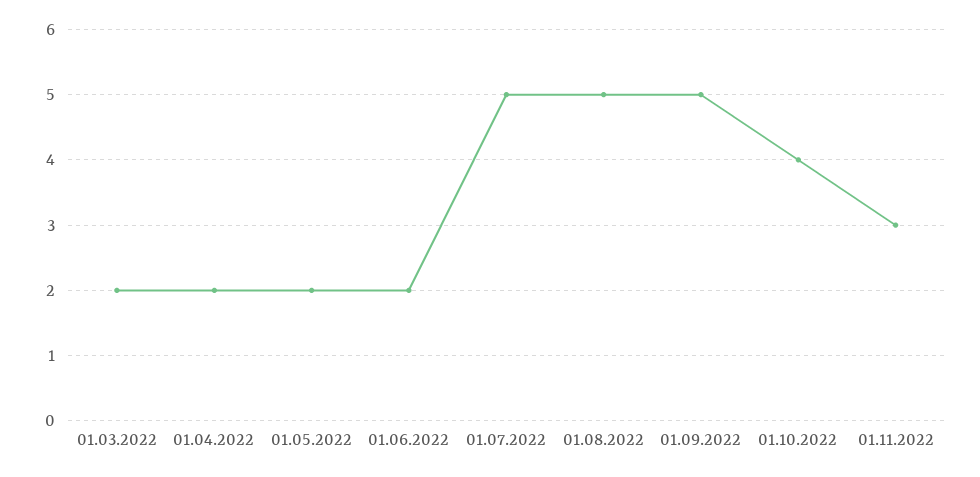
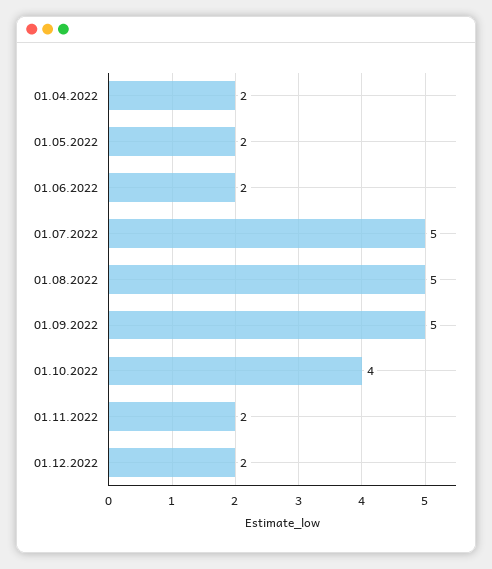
01.03.2022: 2 -> none
01.11.2022: 3 -> 2
01.12.2022: none -> 2

